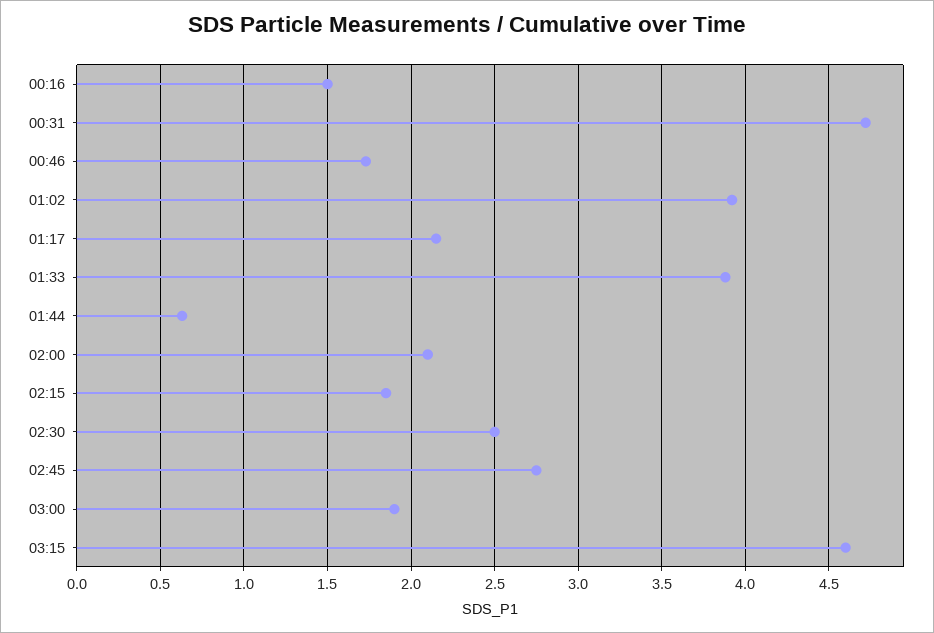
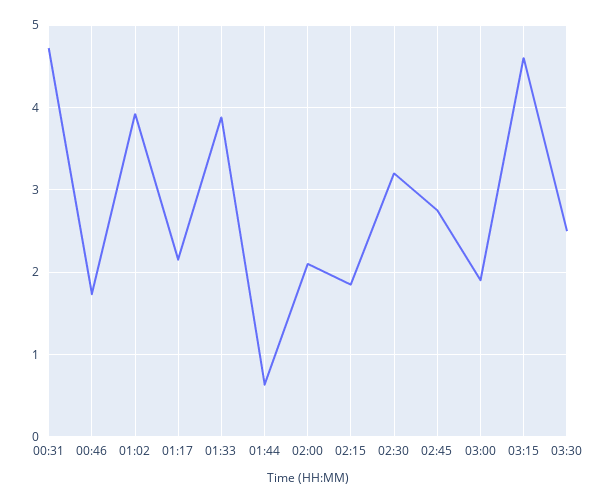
00:16: 1.5 -> none
02:30: 2.5 -> 3.2
03:30: none -> 2.5

